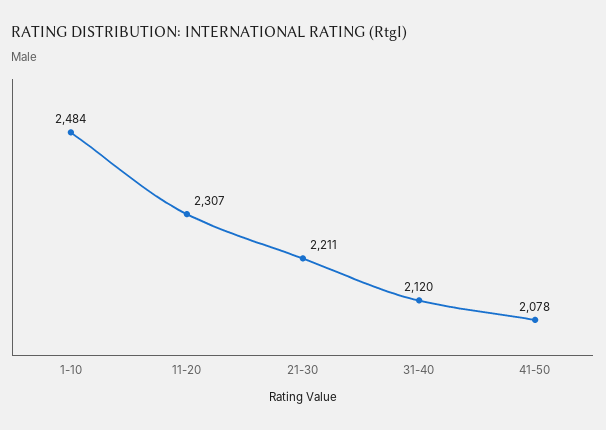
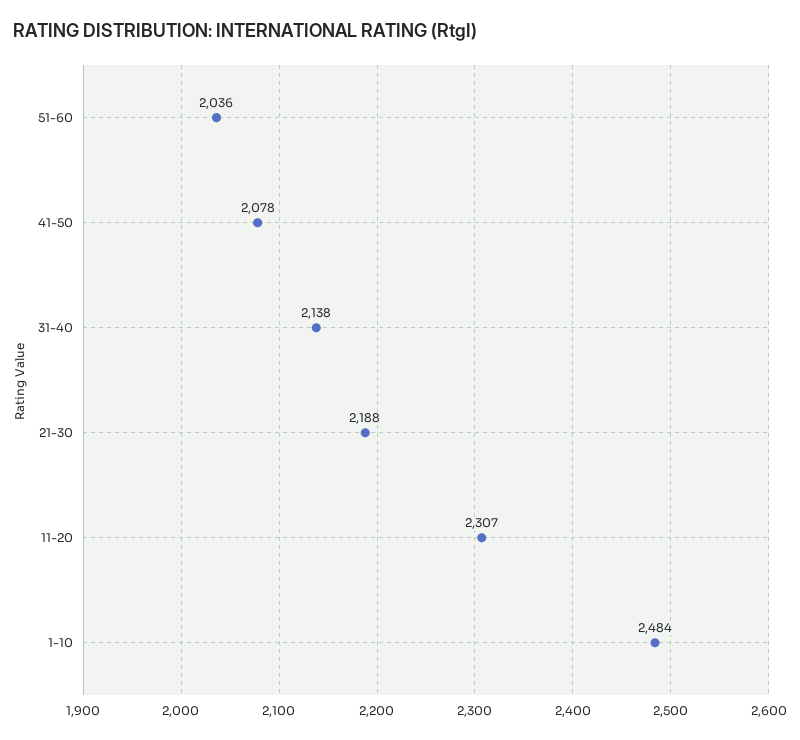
21-30: 2211 -> 2188
31-40: 2120 -> 2138
51-60: none -> 2036

